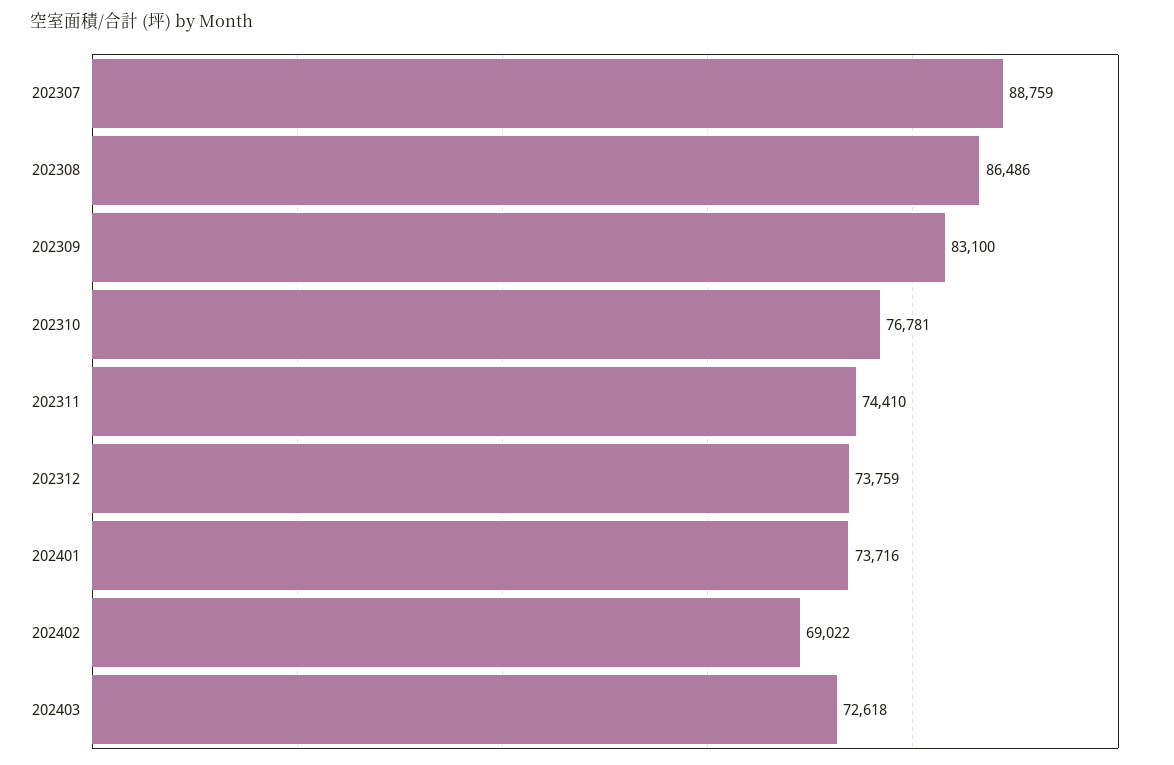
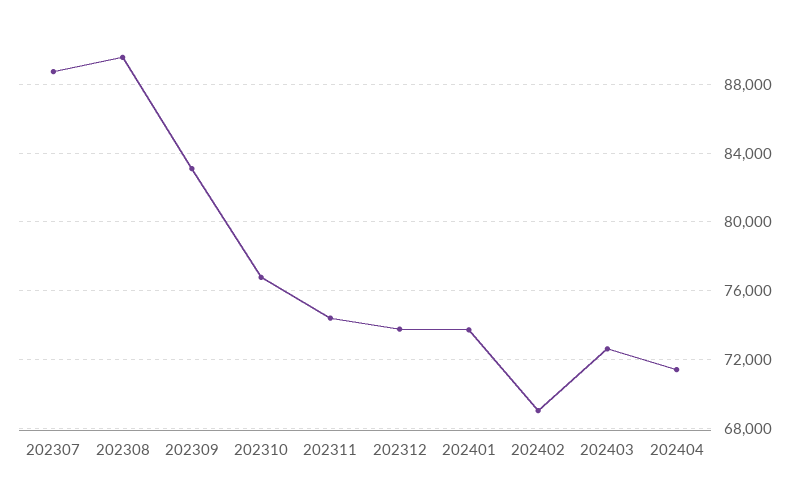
202308: 86486 -> 89500
202404: none -> 71500

